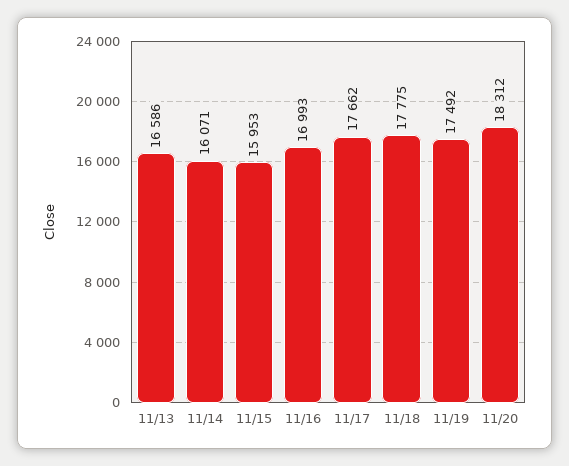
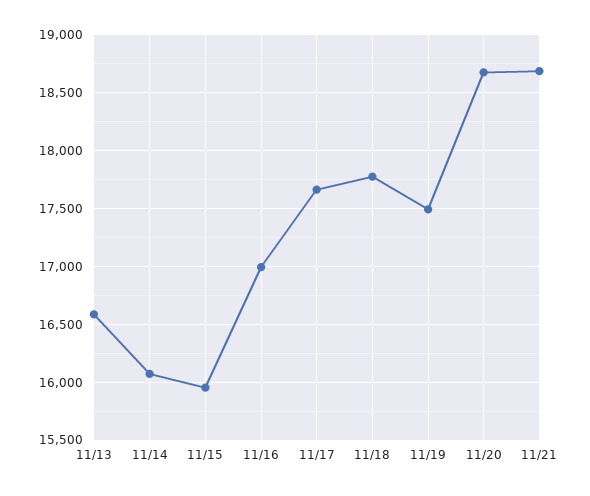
11/20: 18312 -> 18700
11/21: none -> 18700

